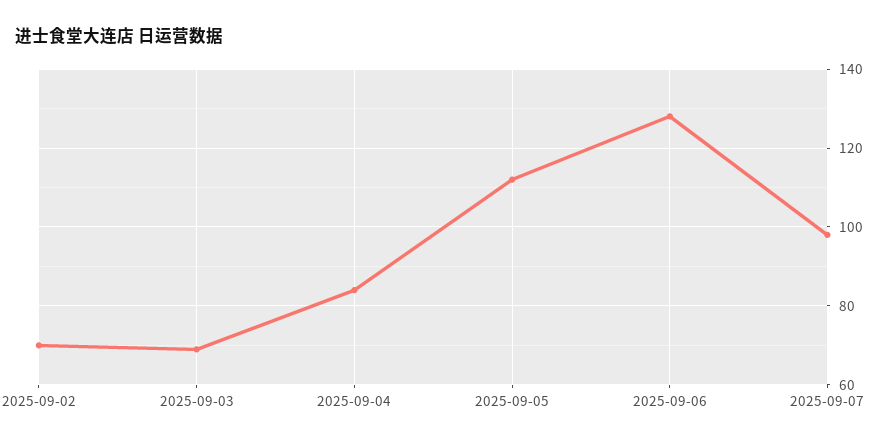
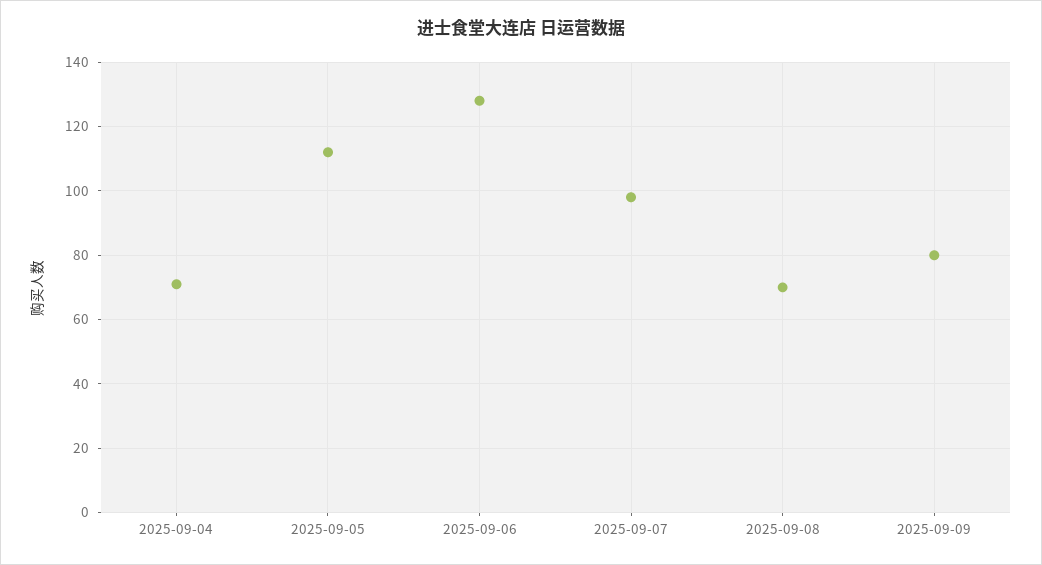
2025-09-02: 70 -> none
2025-09-03: 70 -> none
2025-09-04: 85 -> 70
2025-09-08: none -> 70
2025-09-09: none -> 80

